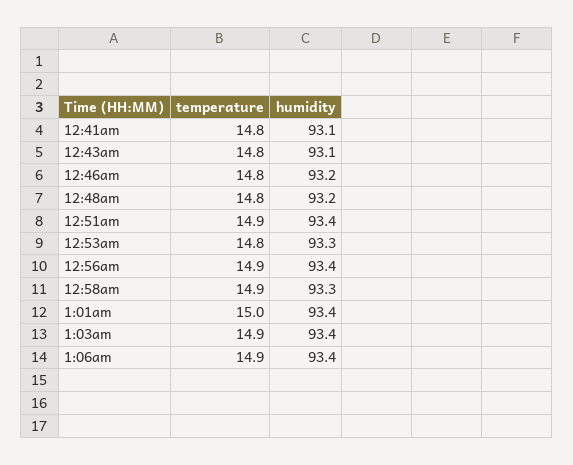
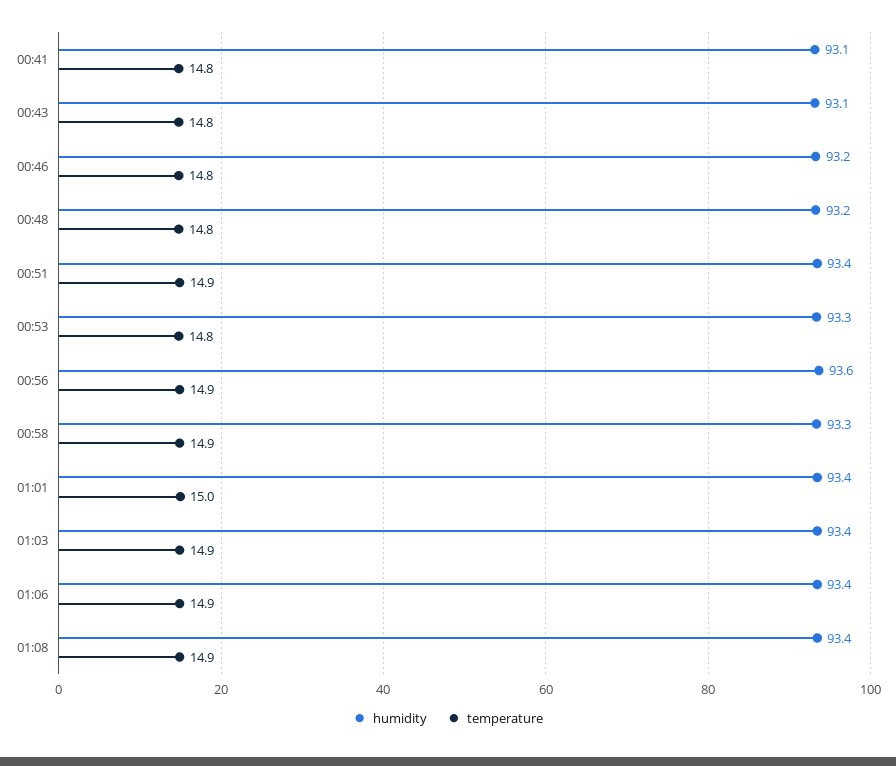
humidity, 12:56am: 93.4 -> 93.6
humidity, 01:08: none -> 93.4
temperature, 01:08: none -> 14.9

